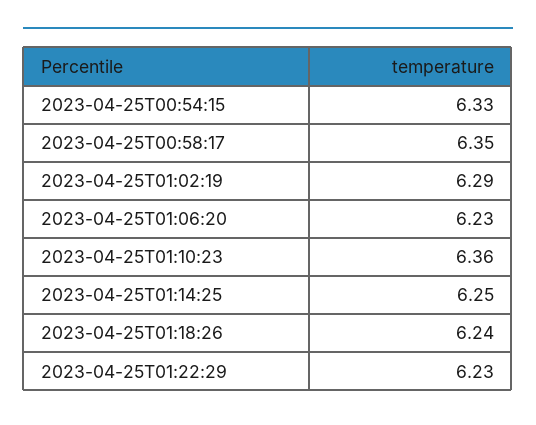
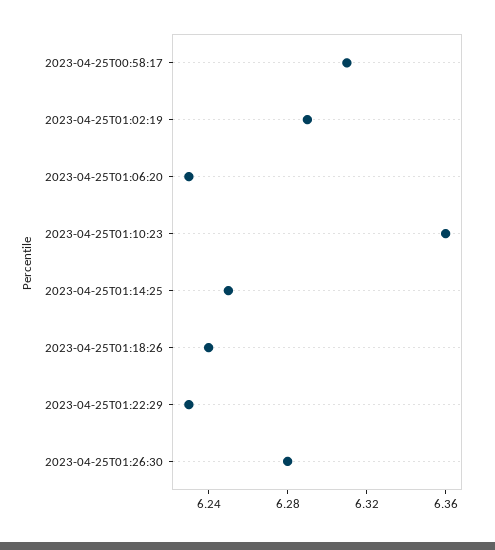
2023-04-25T00:54:15: 6.33 -> none
2023-04-25T00:58:17: 6.35 -> 6.31
2023-04-25T01:26:30: none -> 6.28

